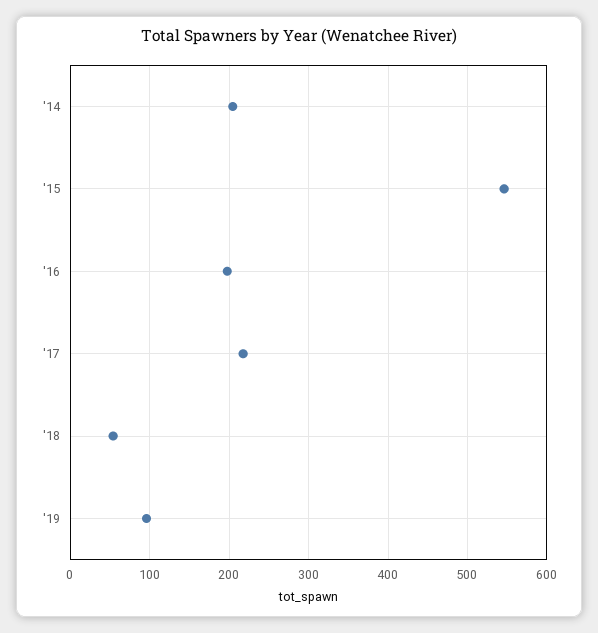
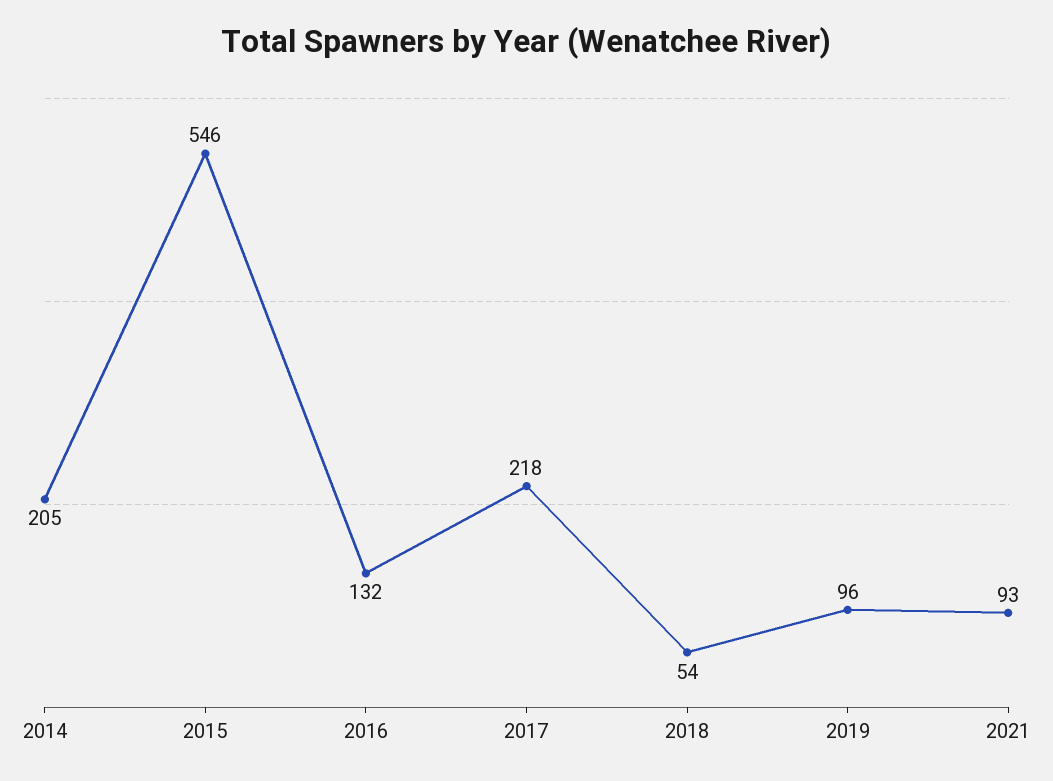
'16: 200 -> 132
2021: none -> 93

